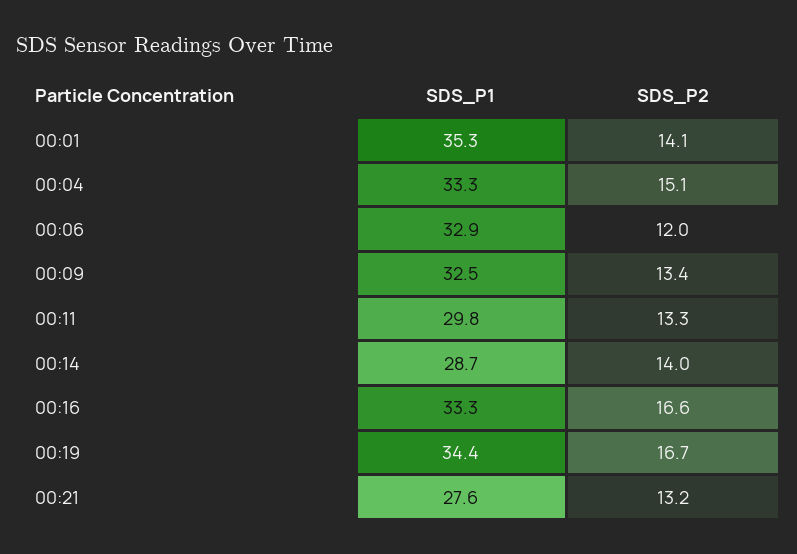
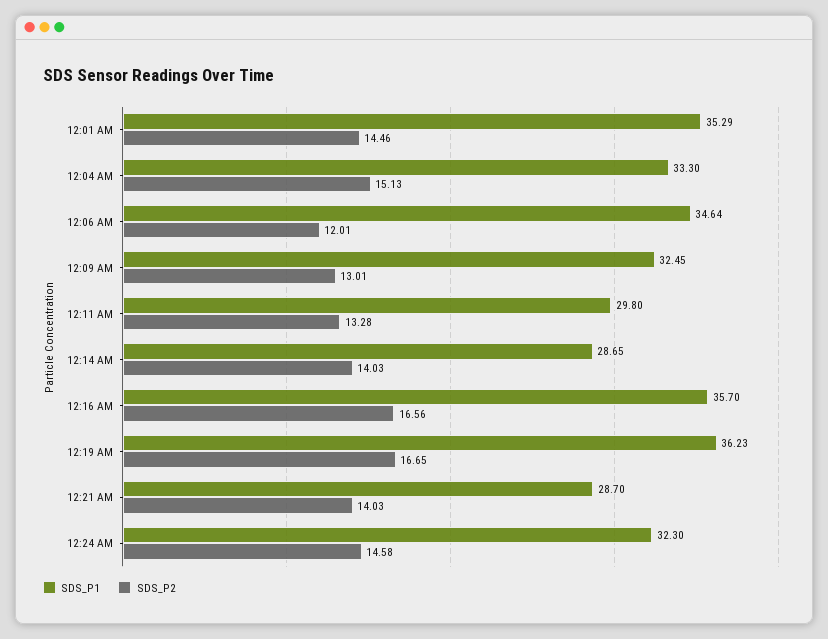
SDS_P2, 00:01: 14.1 -> 14.46
SDS_P1, 00:06: 32.9 -> 34.64
SDS_P2, 00:09: 13.4 -> 13.01
SDS_P1, 00:16: 33.3 -> 35.7
SDS_P1, 00:19: 34.4 -> 36.23
SDS_P1, 00:21: 27.6 -> 28.7
SDS_P2, 00:21: 13.2 -> 14.03
SDS_P1, 12:24 AM: none -> 32.3
SDS_P2, 12:24 AM: none -> 14.58

